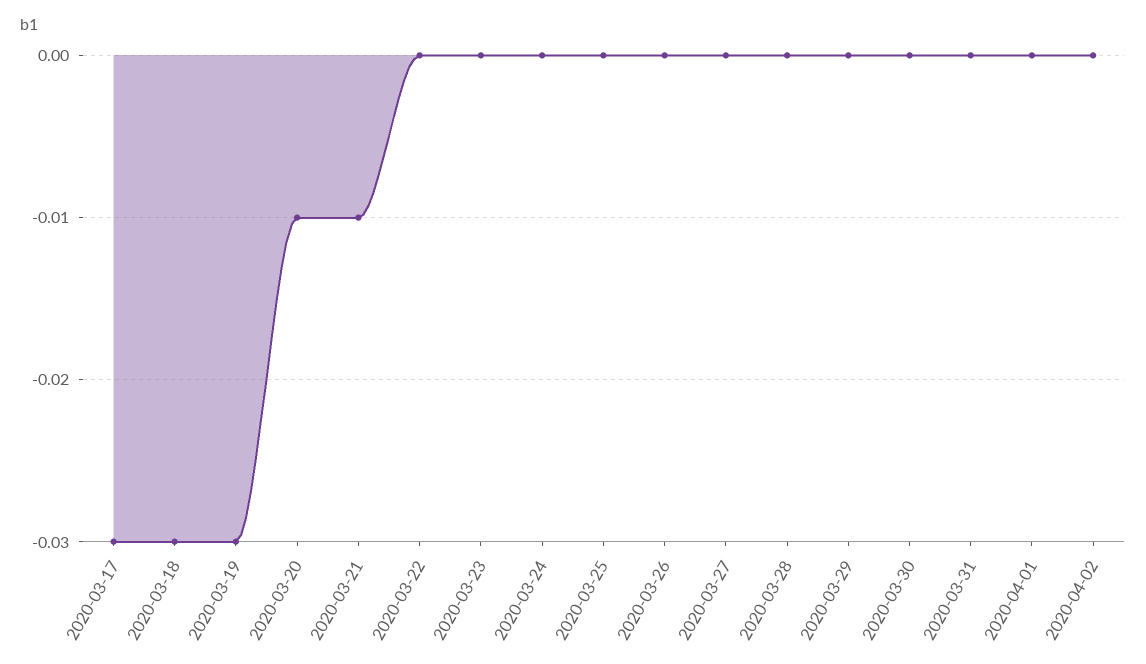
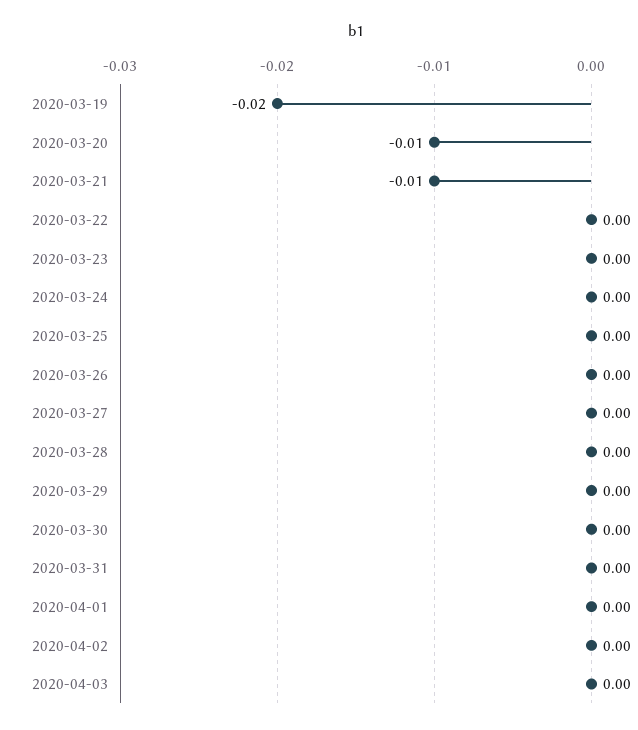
2020-03-17: -0.03 -> none
2020-03-18: -0.03 -> none
2020-03-19: -0.03 -> -0.02
2020-04-03: none -> 0

